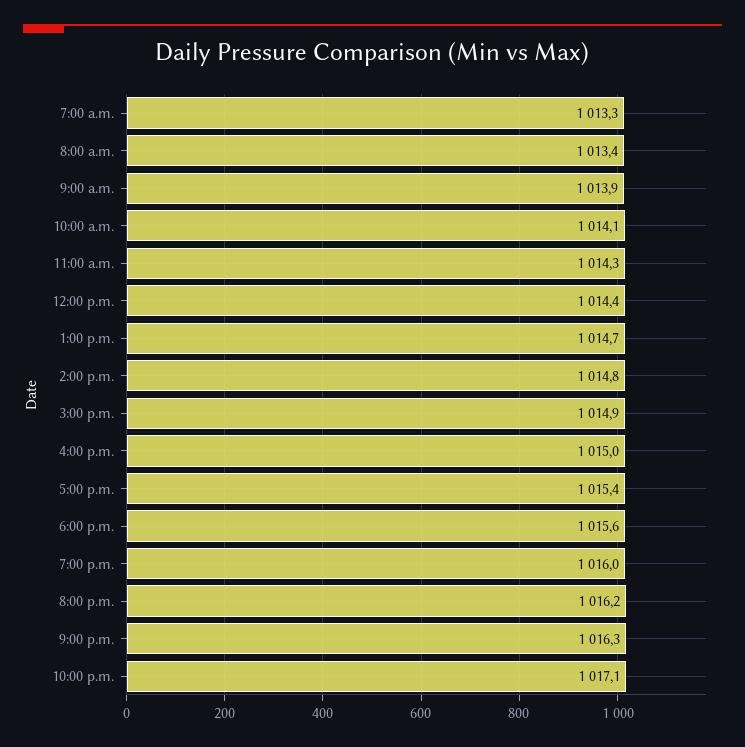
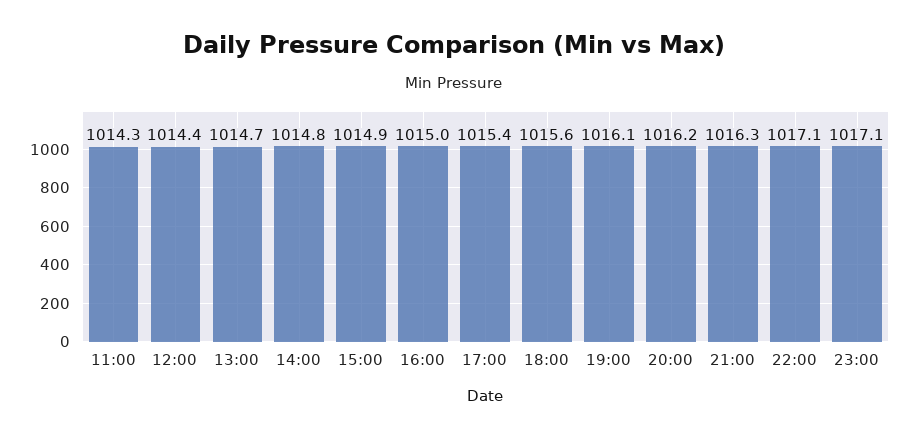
7:00 a.m.: 1013.3 -> none
8:00 a.m.: 1013.4 -> none
9:00 a.m.: 1013.9 -> none
10:00 a.m.: 1014.1 -> none
7:00 p.m.: 1016 -> 1016.1
23:00: none -> 1017.1

